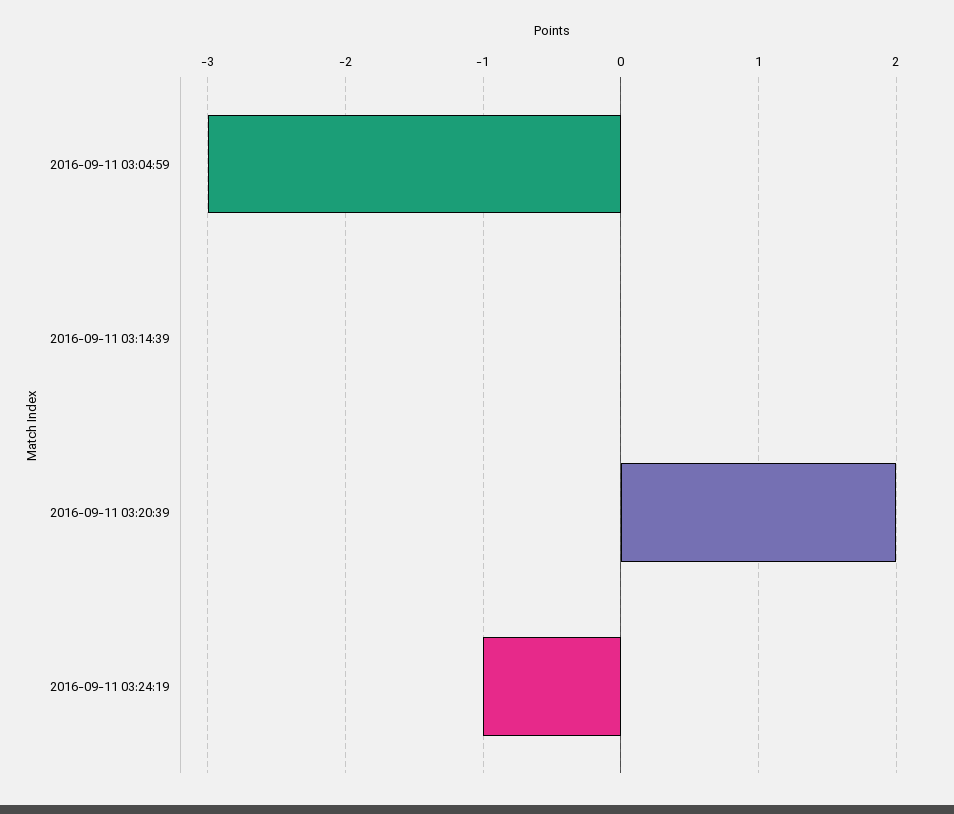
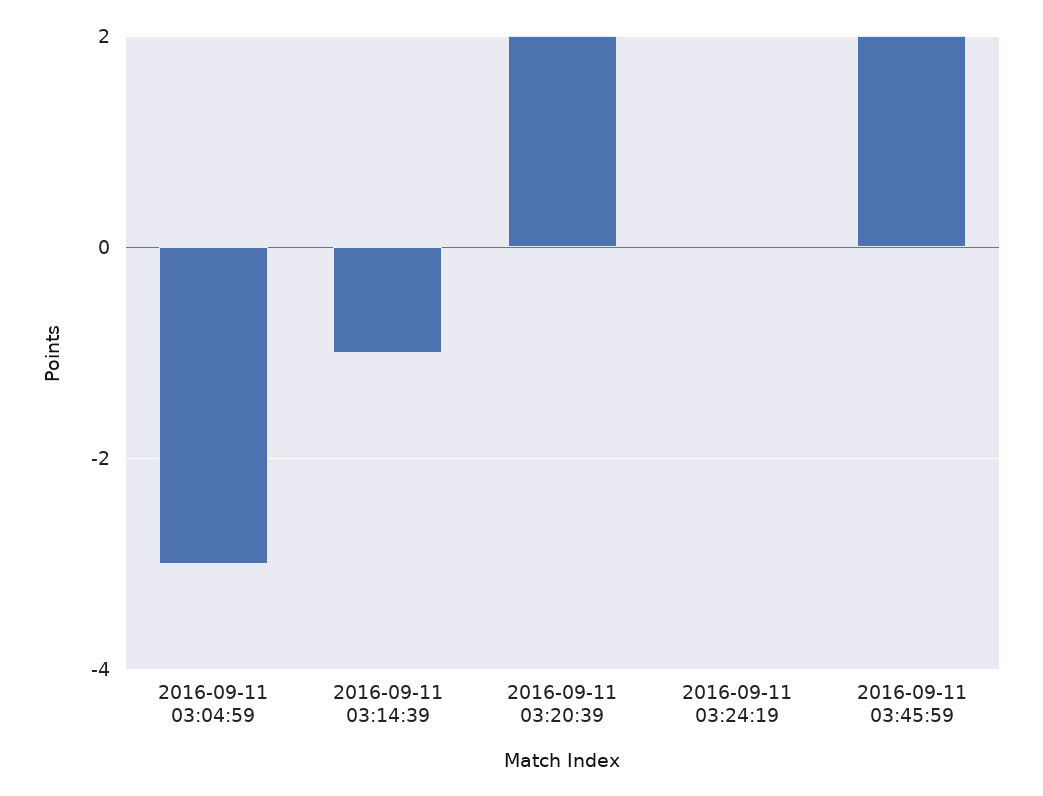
2016-09-11 03:14:39: 0 -> -1
2016-09-11 03:24:19: -1 -> 0
2016-09-11 03:45:59: none -> 2

